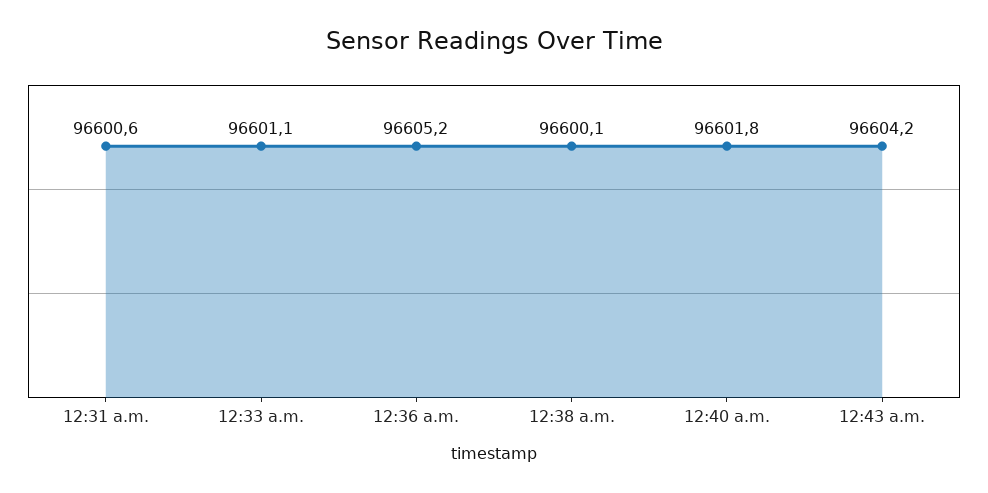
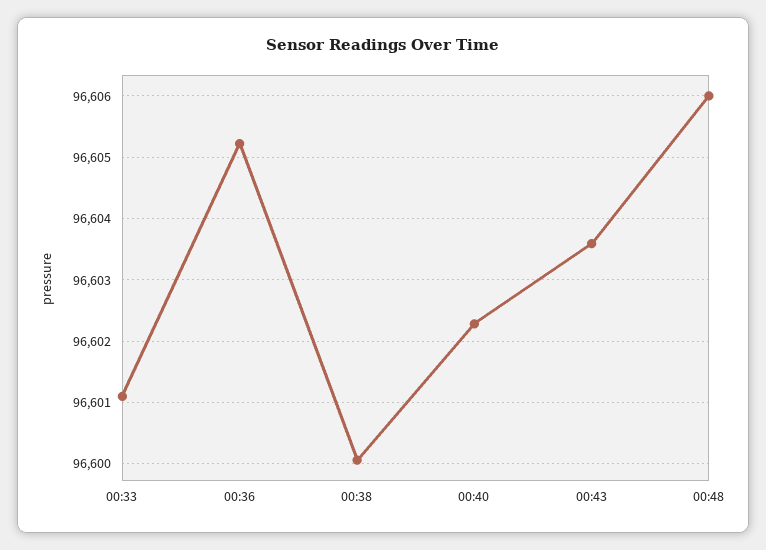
12:31 a.m.: 96600.6 -> none
12:40 a.m.: 96601.8 -> 96602.3
12:43 a.m.: 96604.2 -> 96603.6
00:48: none -> 96606

